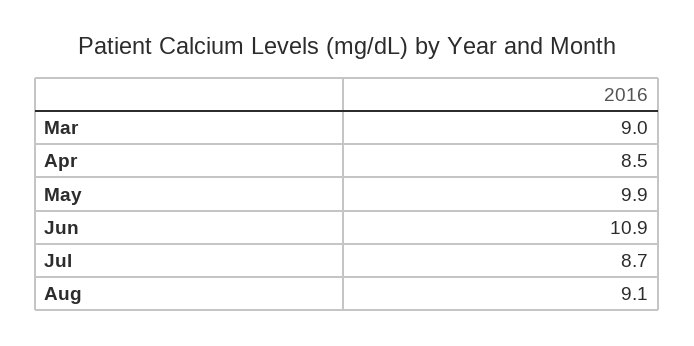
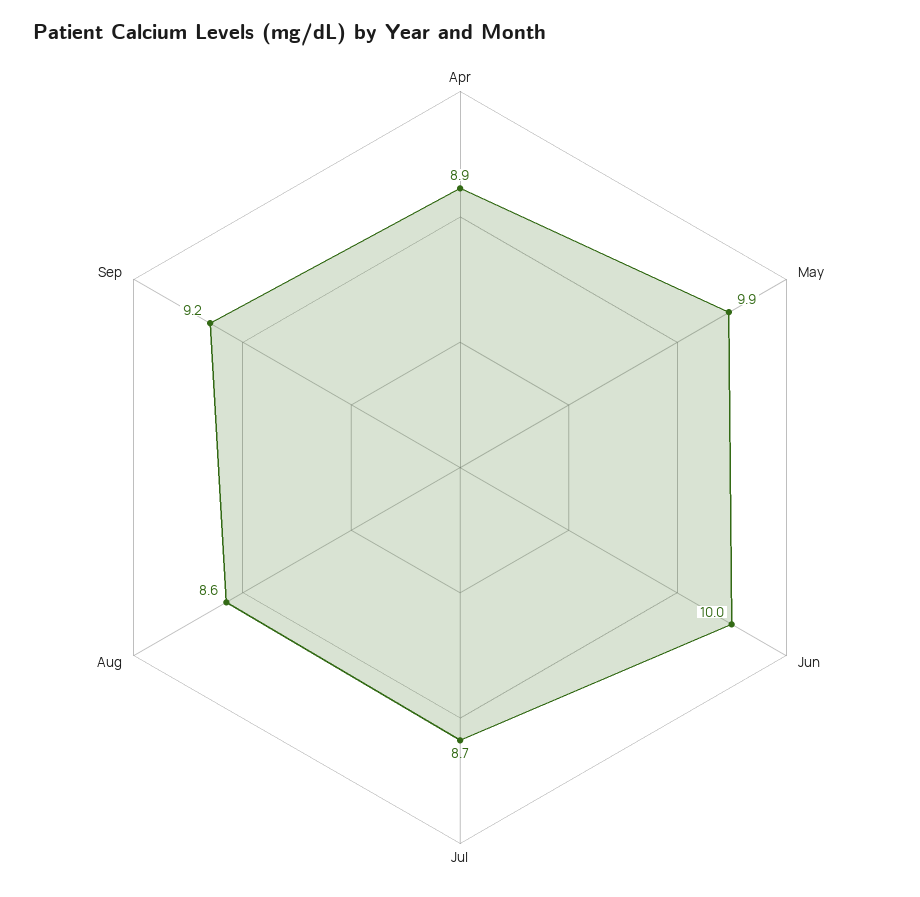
Mar: 9 -> none
Apr: 8.5 -> 8.9
Jun: 10.9 -> 10
Aug: 9.1 -> 8.6
Sep: none -> 9.2

